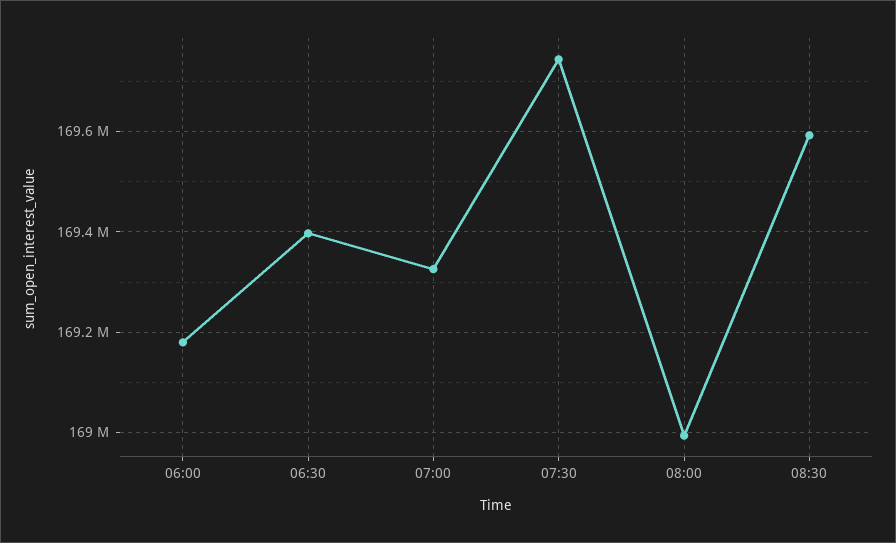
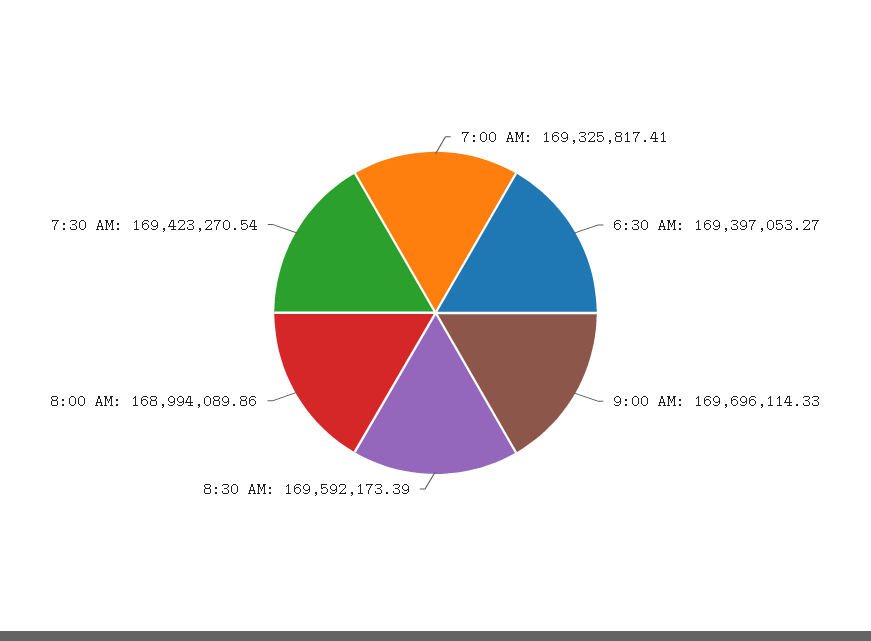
06:00: 169180000 -> none
07:30: 169740000 -> 169423270.54
9:00 AM: none -> 169696114.33

